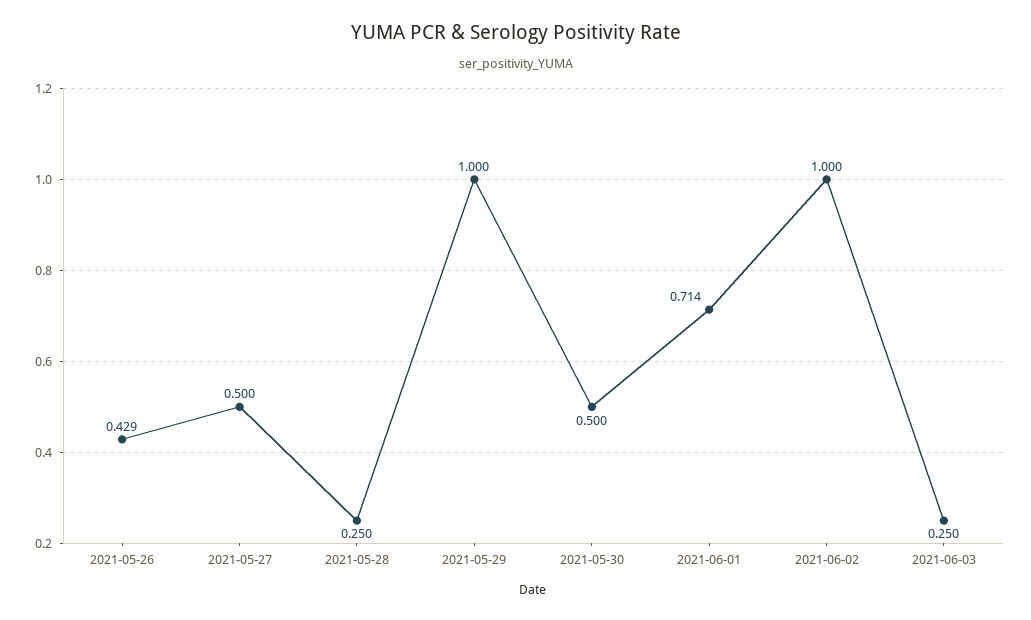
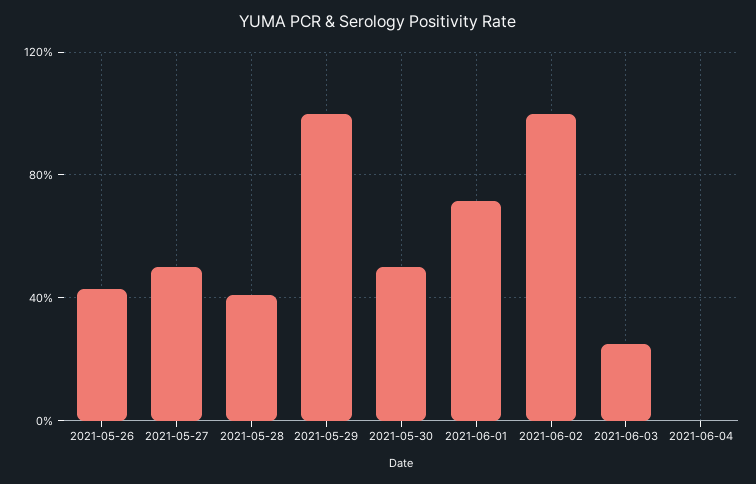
2021-05-28: 0.25 -> 0.4
2021-06-04: none -> 0

